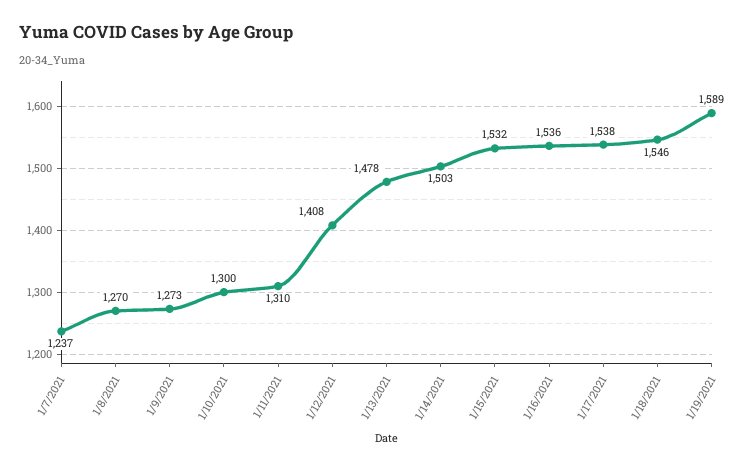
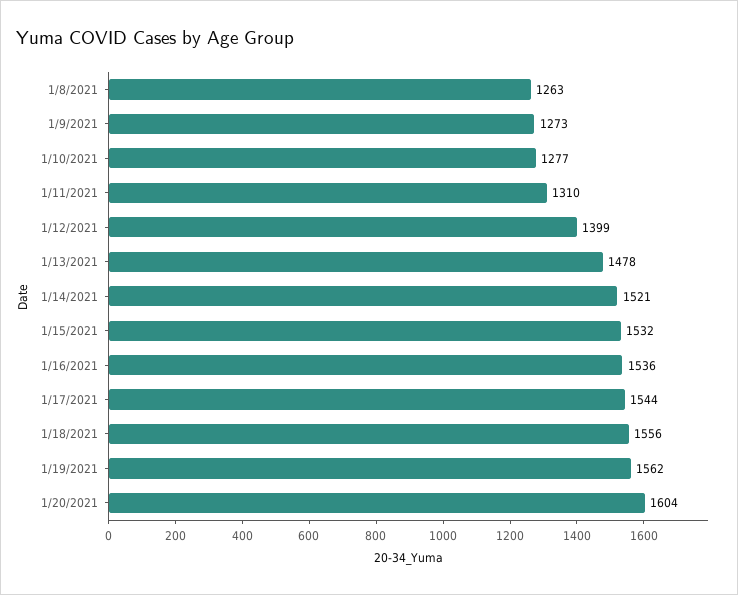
1/7/2021: 1237 -> none
1/8/2021: 1270 -> 1263
1/10/2021: 1300 -> 1277
1/12/2021: 1408 -> 1399
1/14/2021: 1503 -> 1521
1/17/2021: 1538 -> 1544
1/18/2021: 1546 -> 1556
1/19/2021: 1589 -> 1562
1/20/2021: none -> 1604

